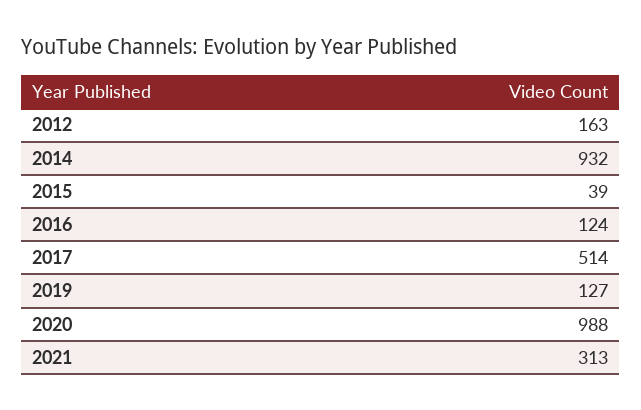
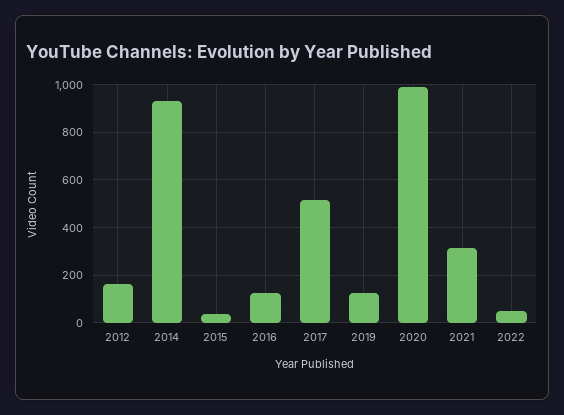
2022: none -> 50

